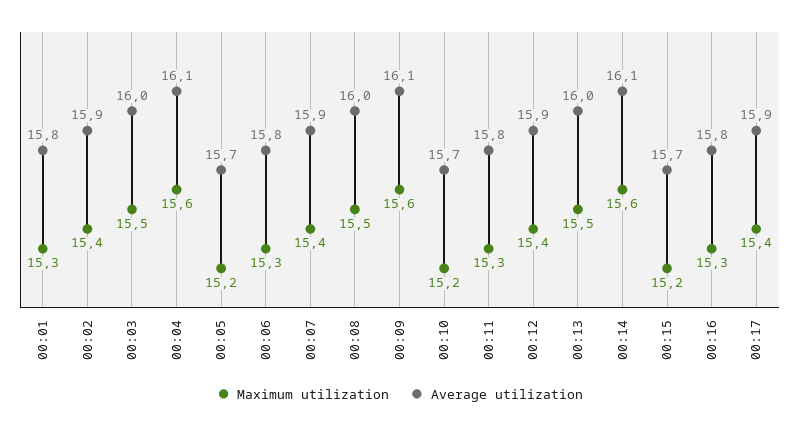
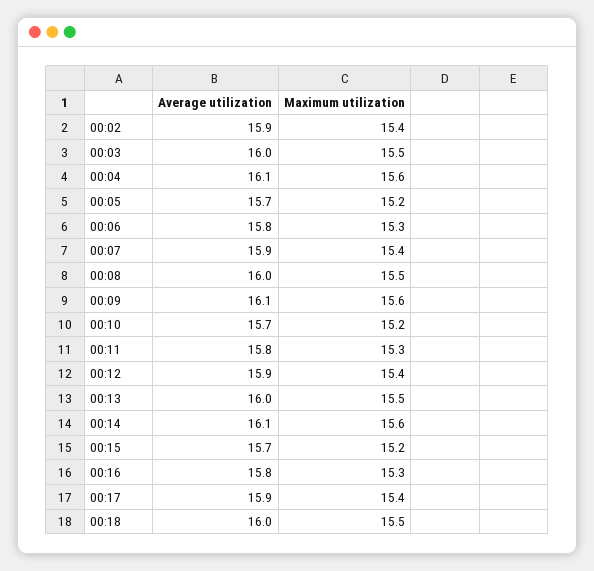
Maximum utilization, 00:01: 15.3 -> none
Average utilization, 00:01: 15.8 -> none
Average utilization, 00:18: none -> 16
Maximum utilization, 00:18: none -> 15.5

